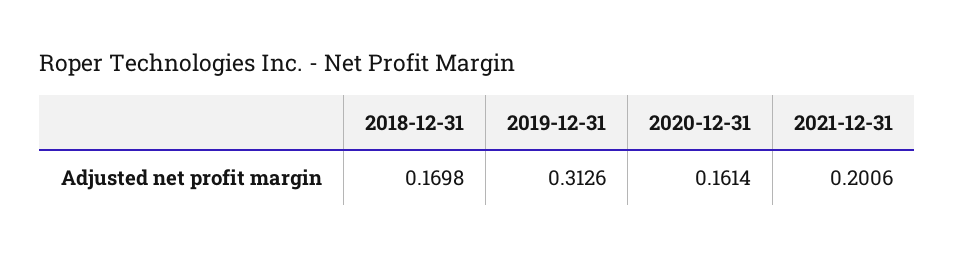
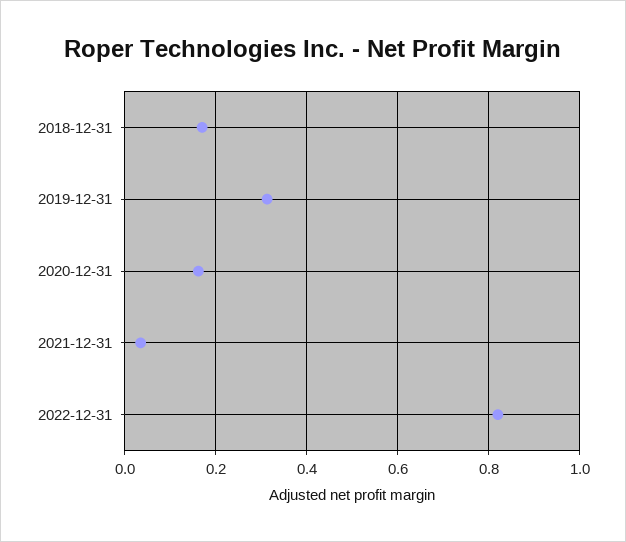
2021-12-31: 0.2006 -> 0.04
2022-12-31: none -> 0.82

